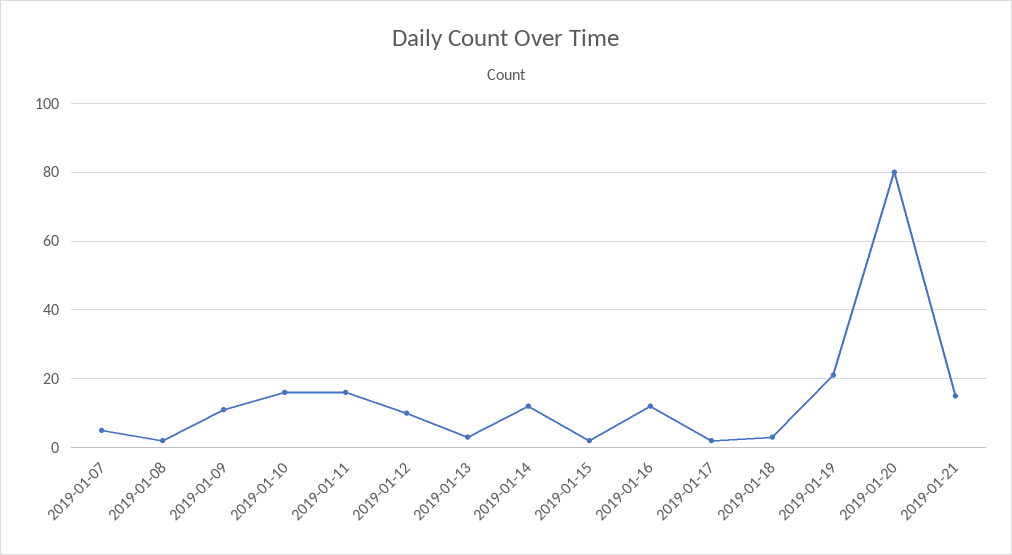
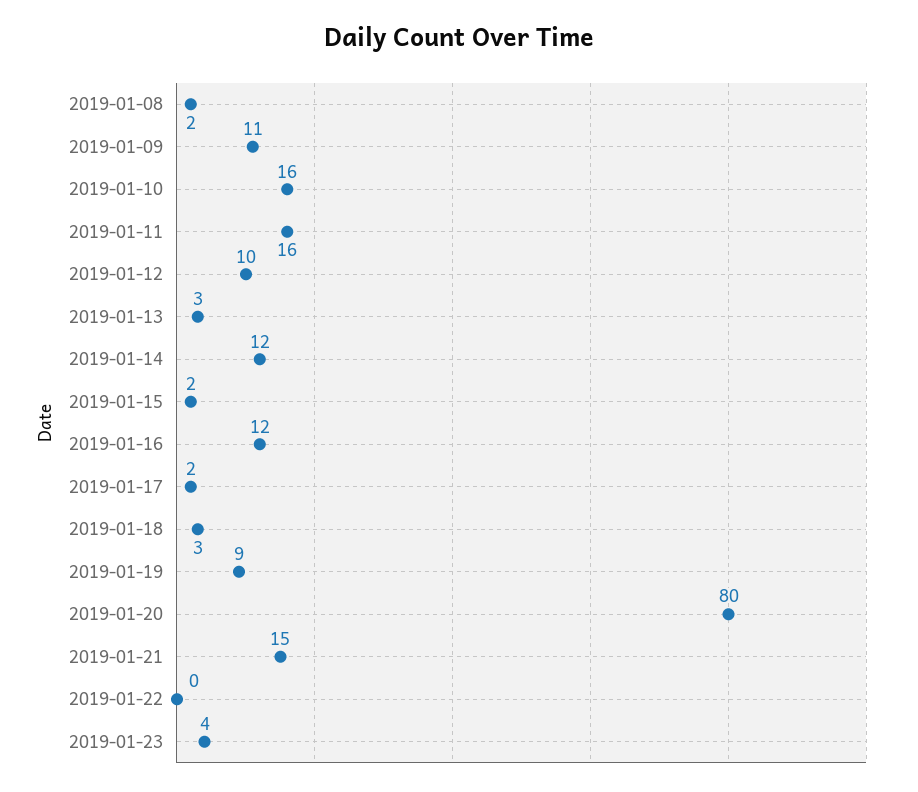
2019-01-07: 5 -> none
2019-01-19: 20 -> 9
2019-01-22: none -> 0
2019-01-23: none -> 4

